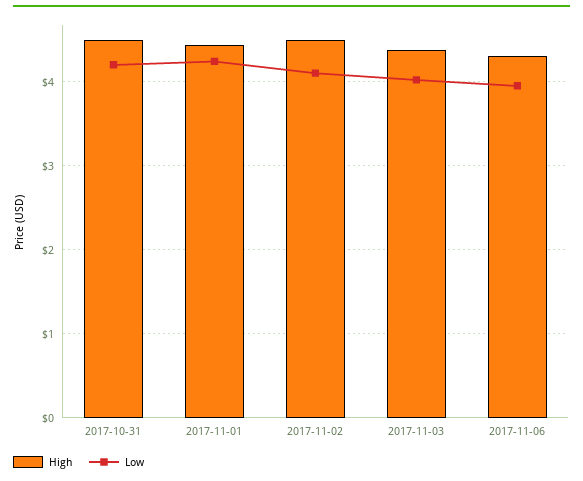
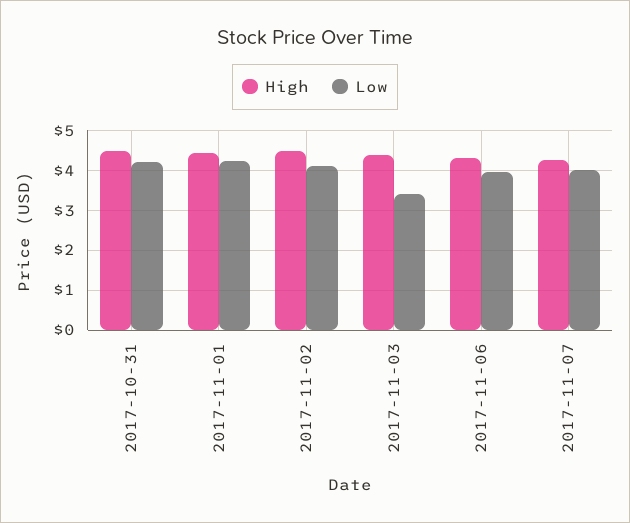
Low, 2017-11-03: 4 -> 3.4
High, 2017-11-07: none -> 4.2
Low, 2017-11-07: none -> 4

